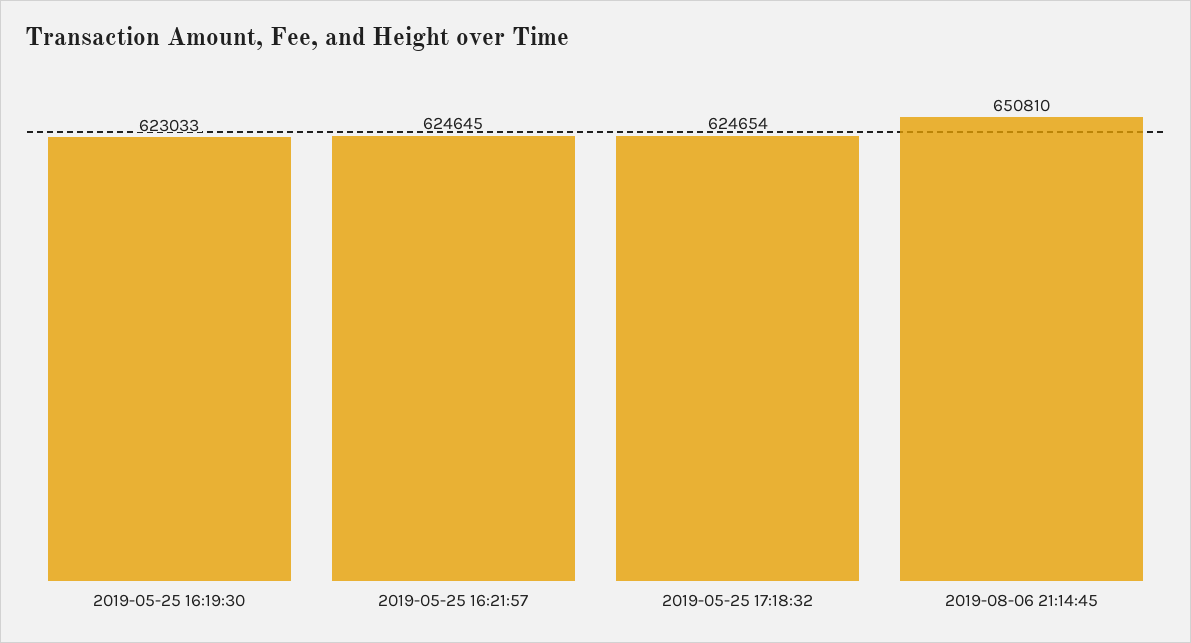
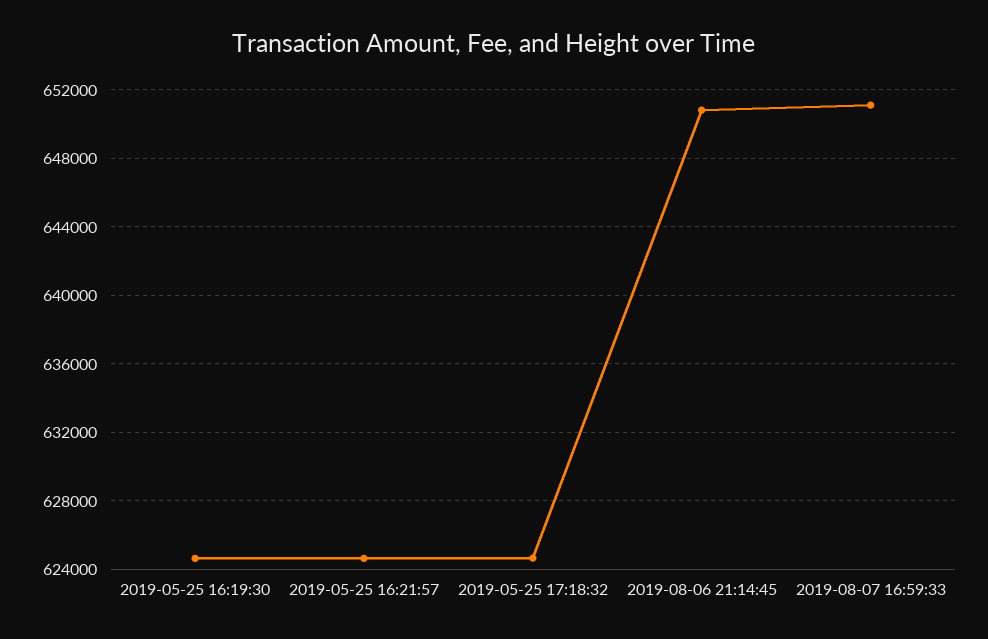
2019-05-25 16:19:30: 623033 -> 624500
2019-08-07 16:59:33: none -> 651000

